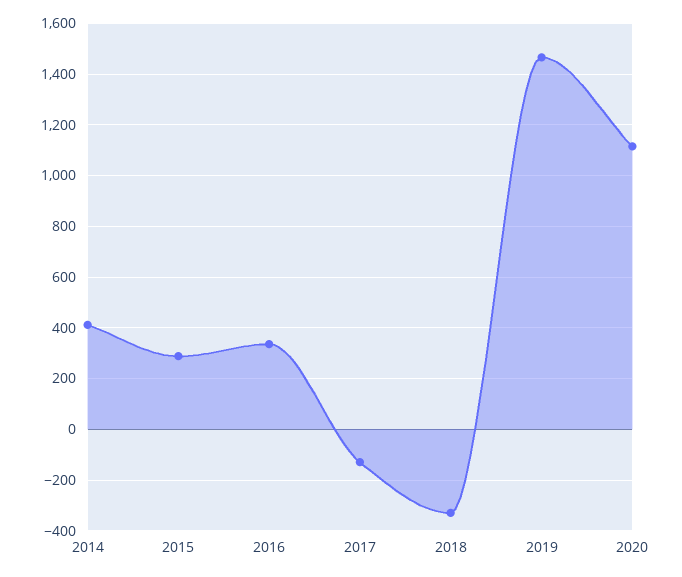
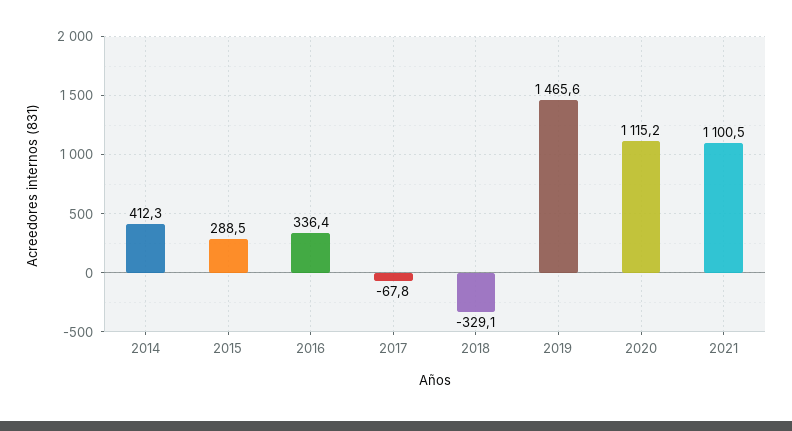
2017: -125 -> -67.8
2021: none -> 1100.5

